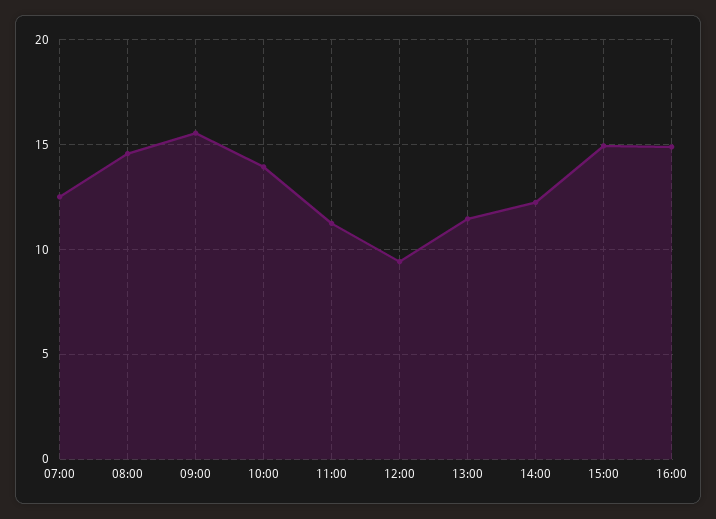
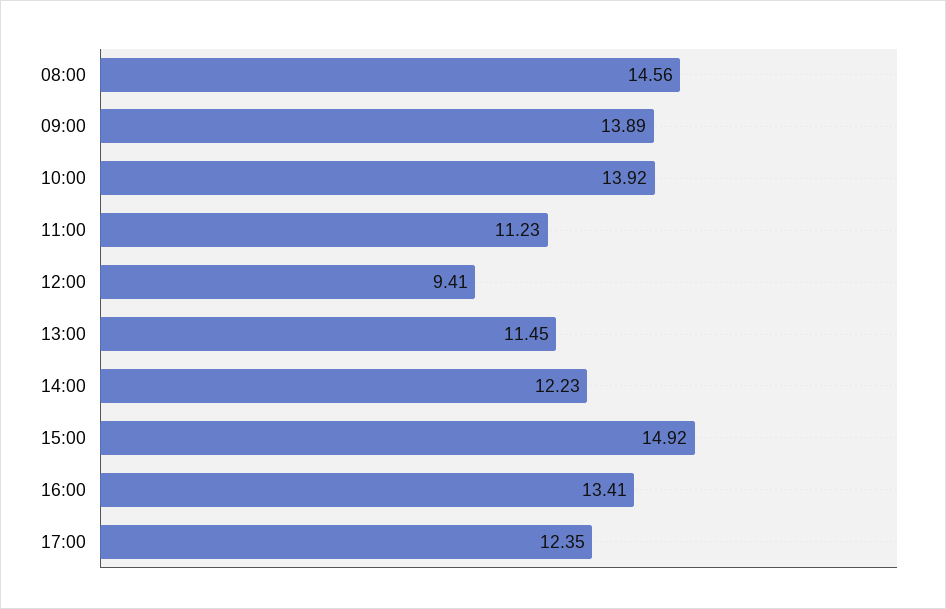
07:00: 12.5 -> none
09:00: 15.5 -> 13.89
16:00: 15 -> 13.41
17:00: none -> 12.35

